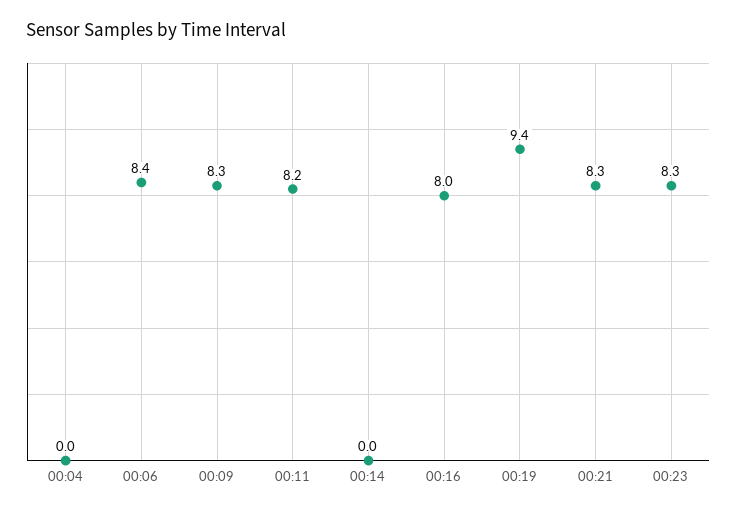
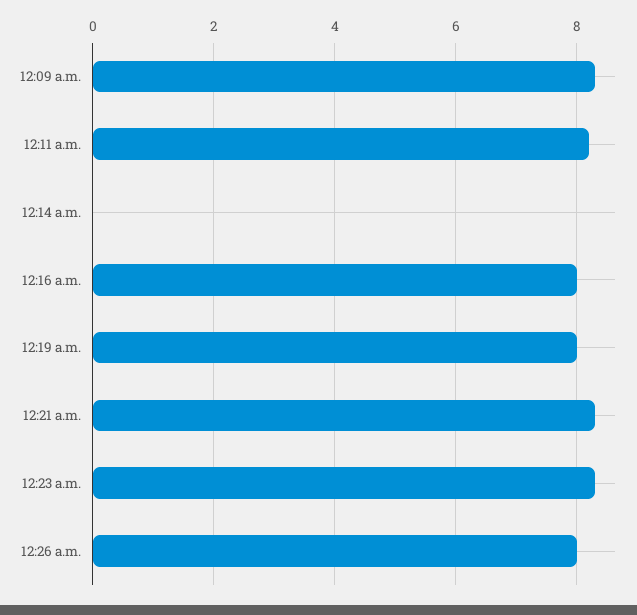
00:04: 0 -> none
00:06: 8.4 -> none
00:19: 9.4 -> 8
12:26 a.m.: none -> 8

